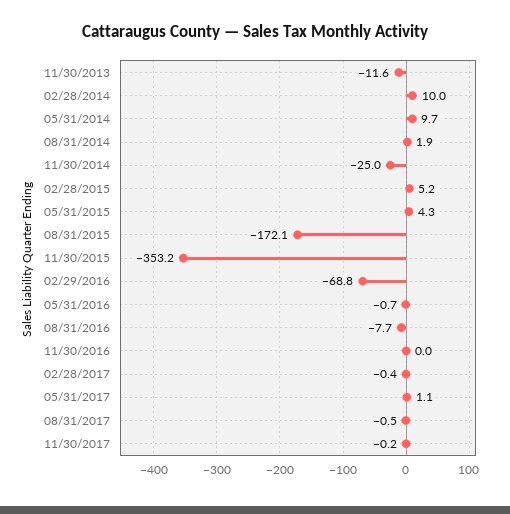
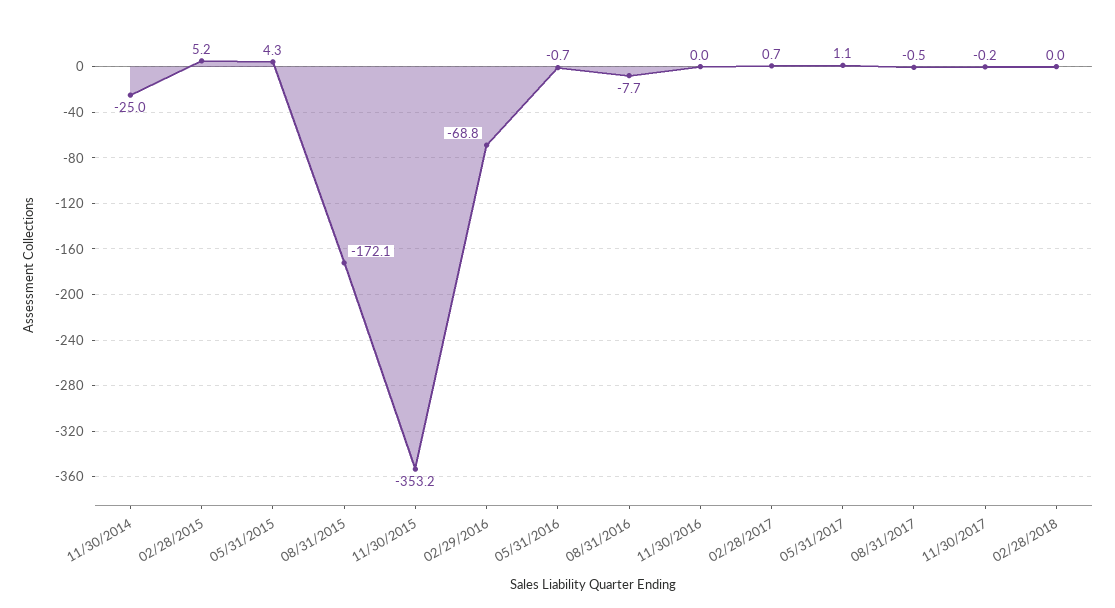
11/30/2013: -11.6 -> none
02/28/2014: 10 -> none
05/31/2014: 9.7 -> none
08/31/2014: 1.9 -> none
02/28/2017: -0.4 -> 0.7
02/28/2018: none -> 0

